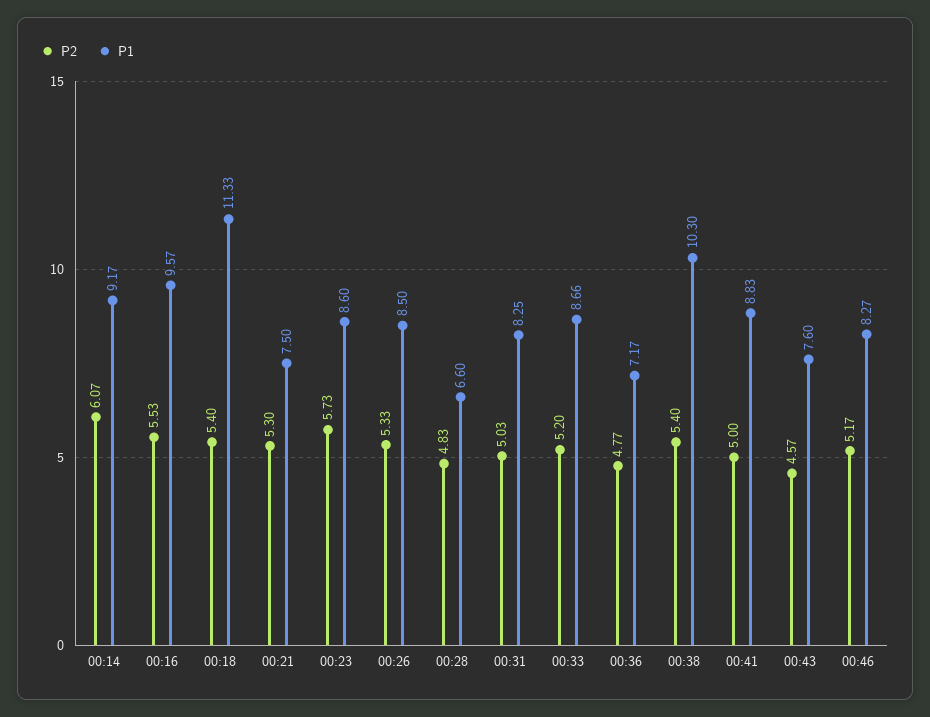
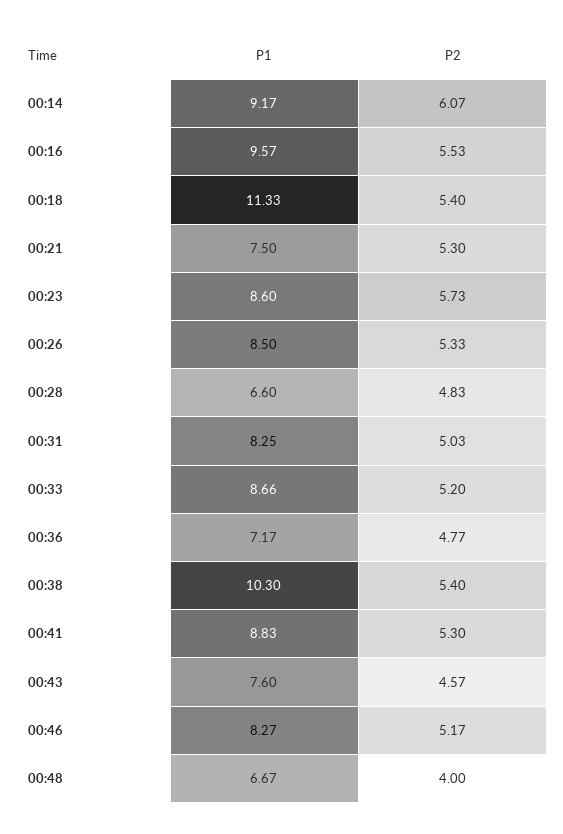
P2, 00:41: 5 -> 5.3
P1, 00:48: none -> 6.67
P2, 00:48: none -> 4

